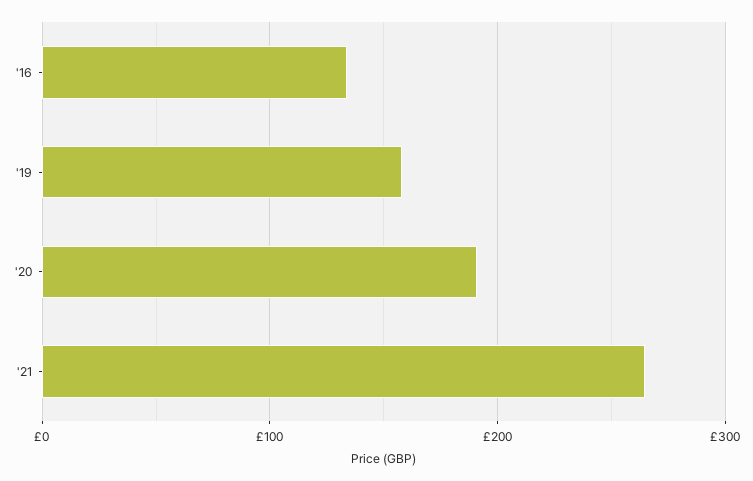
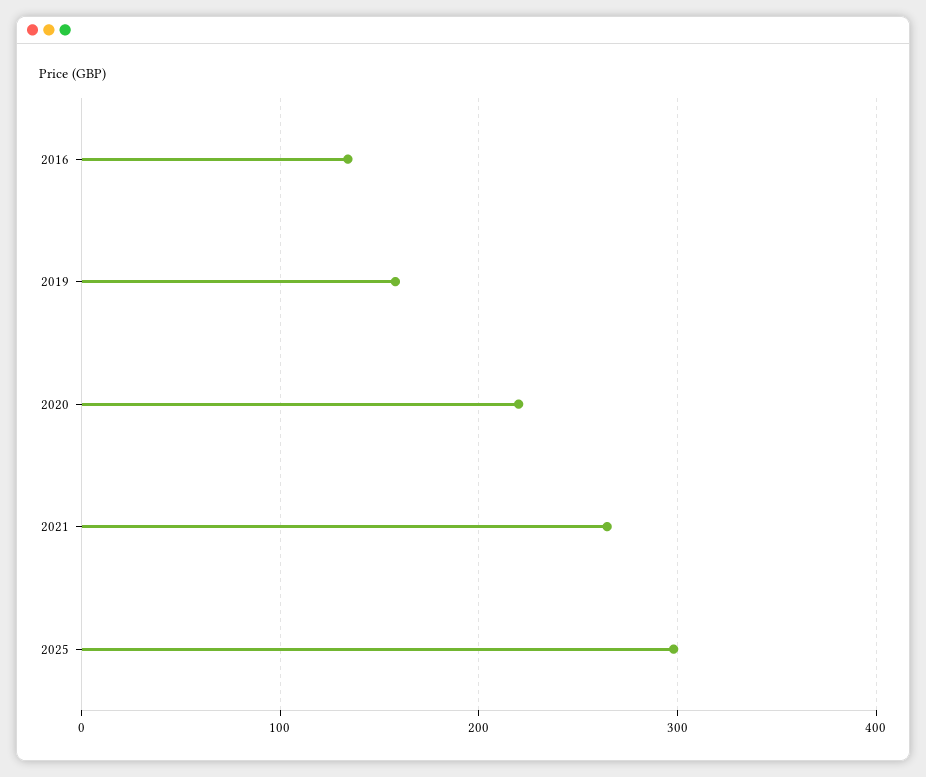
'20: 190 -> 220
2025: none -> 300

